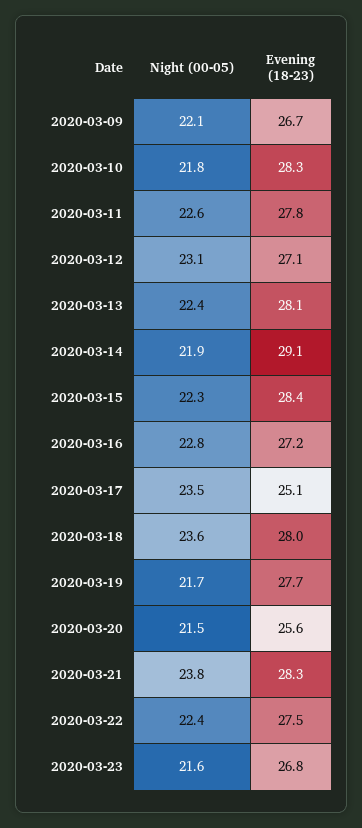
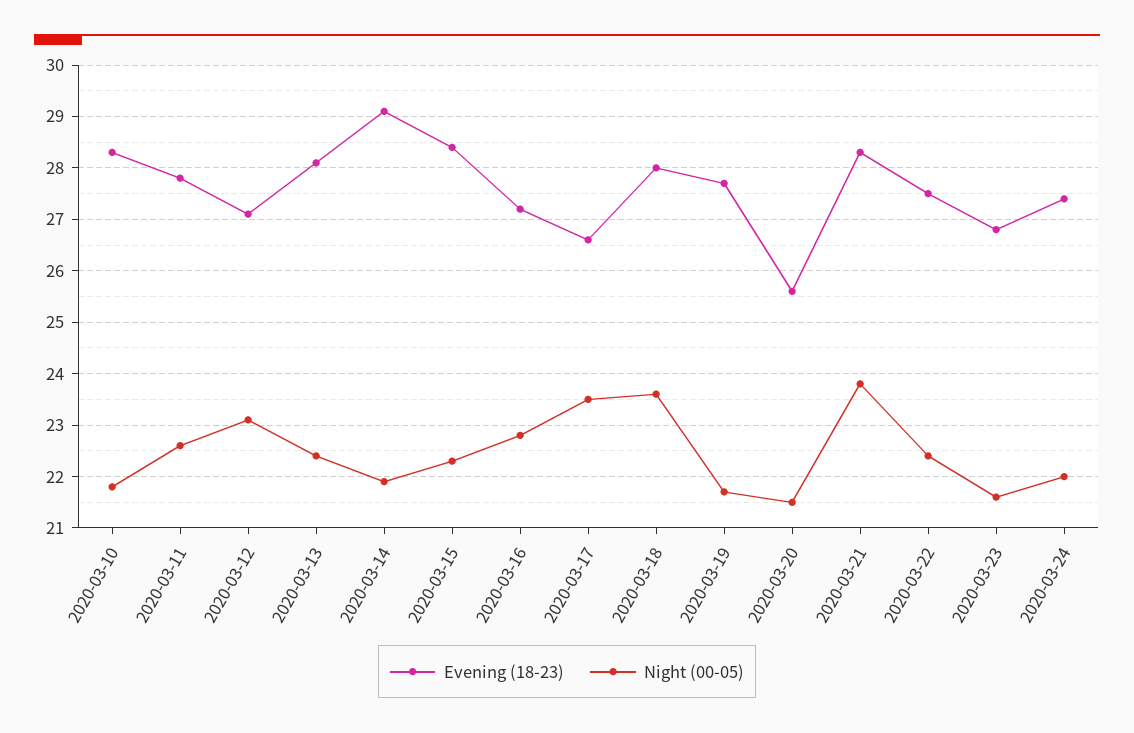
Night (00-05), 2020-03-09: 22.1 -> none
Evening (18-23), 2020-03-09: 26.7 -> none
Evening (18-23), 2020-03-17: 25.1 -> 26.5
Evening (18-23), 2020-03-24: none -> 27.5
Night (00-05), 2020-03-24: none -> 22

